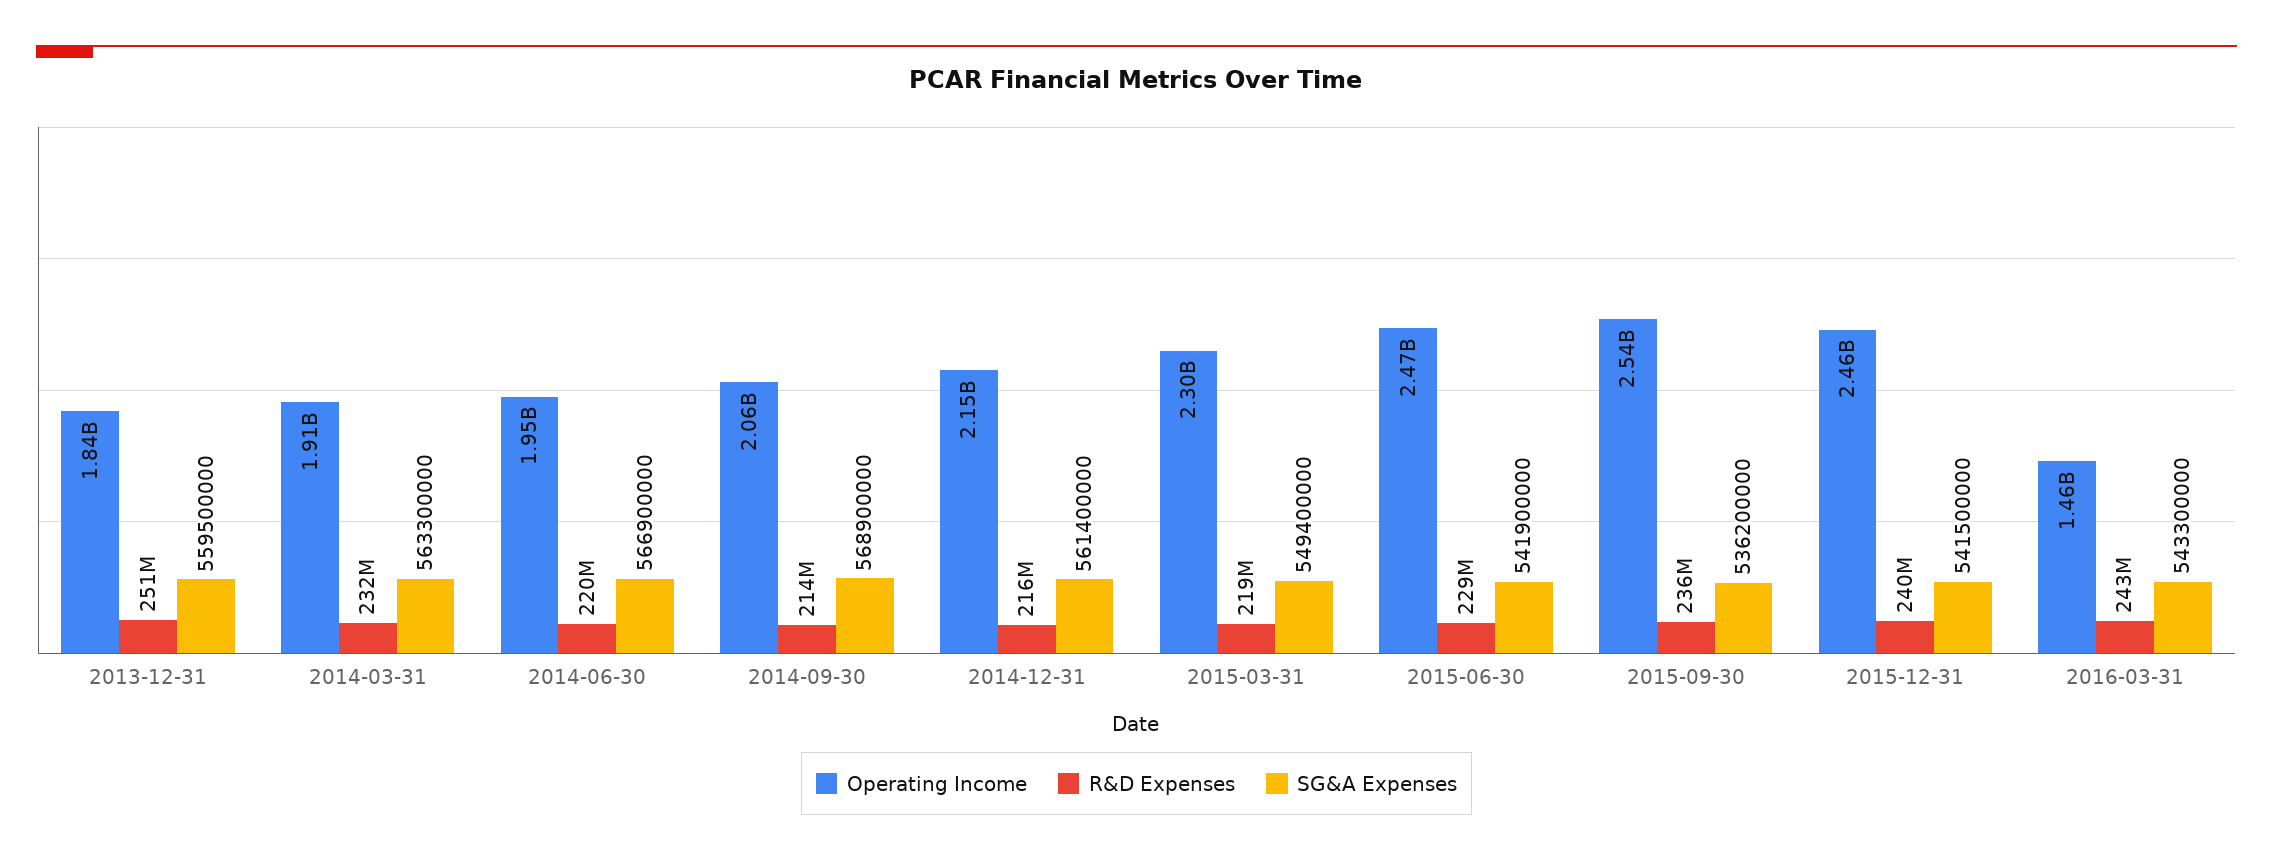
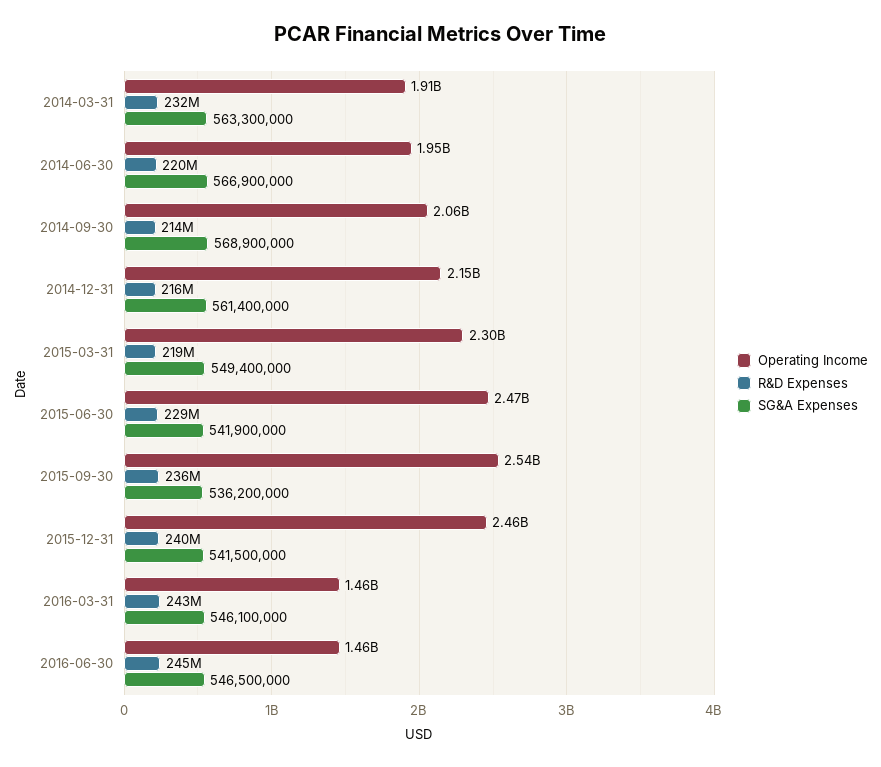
Operating Income, 2013-12-31: 1840000000 -> none
R&D Expenses, 2013-12-31: 251000000 -> none
SG&A Expenses, 2013-12-31: 559500000 -> none
SG&A Expenses, 2016-03-31: 543300000 -> 546100000
Operating Income, 2016-06-30: none -> 1460000000
R&D Expenses, 2016-06-30: none -> 245000000
SG&A Expenses, 2016-06-30: none -> 546500000

